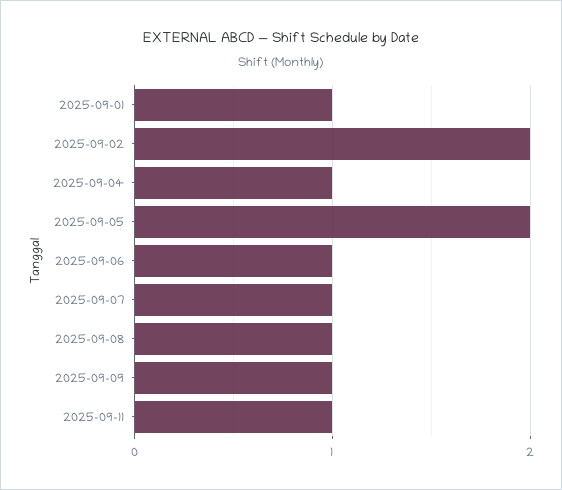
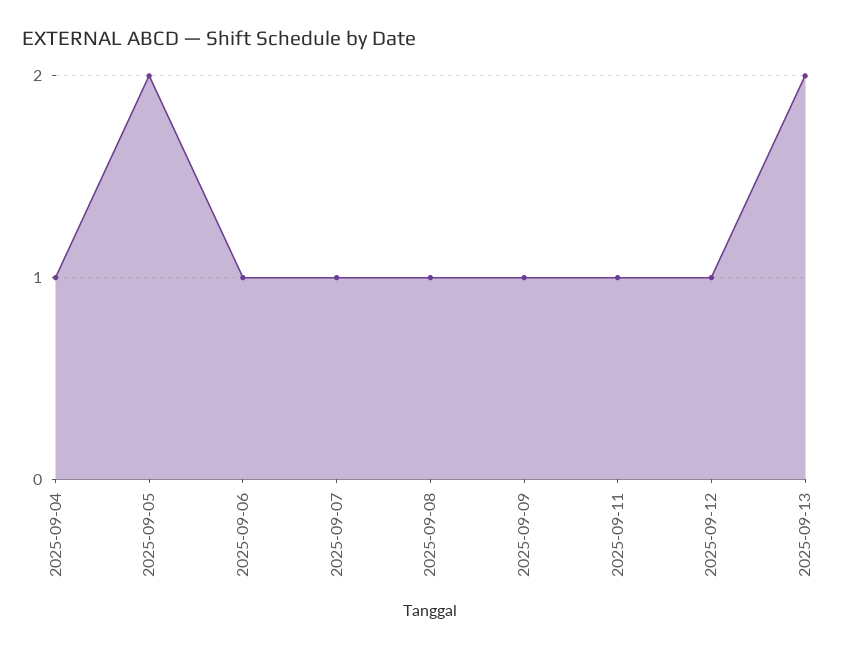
2025-09-01: 1 -> none
2025-09-02: 2 -> none
2025-09-12: none -> 1
2025-09-13: none -> 2

